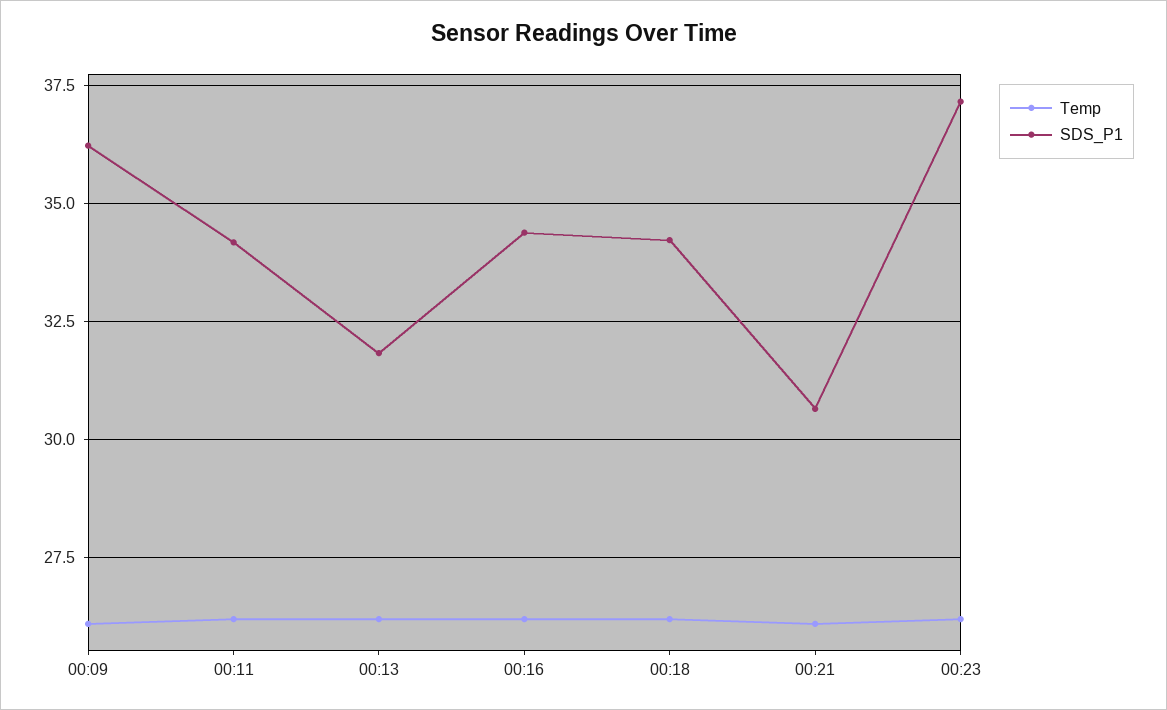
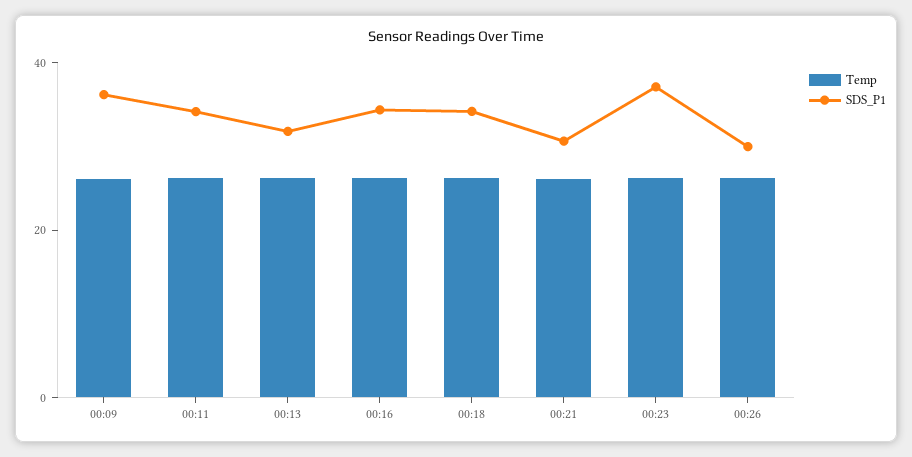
Temp, 00:26: none -> 25
SDS_P1, 00:26: none -> 30

